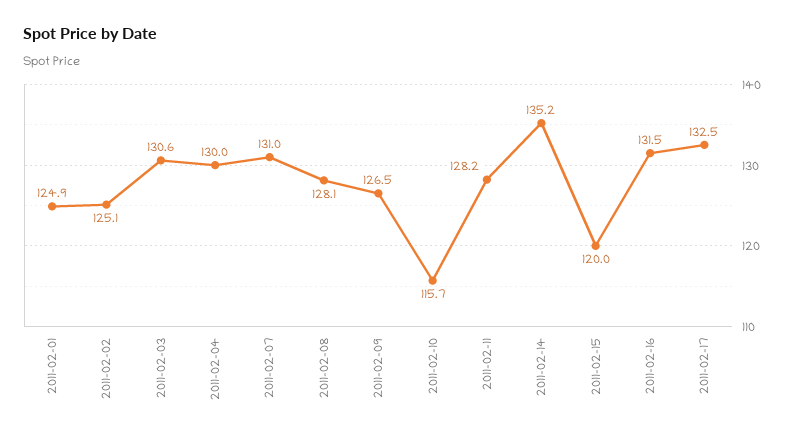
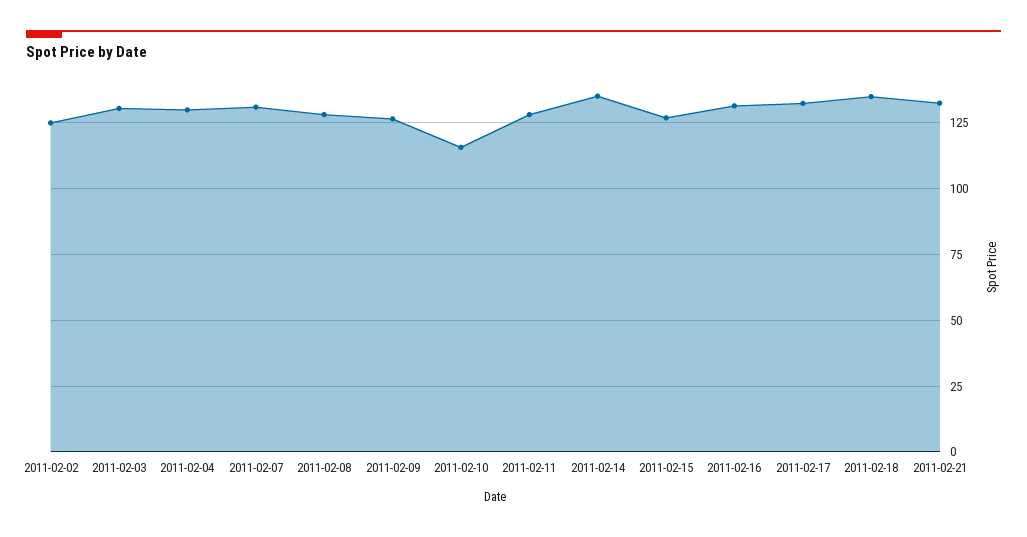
2011-02-01: 124.9 -> none
2011-02-15: 120 -> 127.5
2011-02-18: none -> 135
2011-02-21: none -> 132.5

